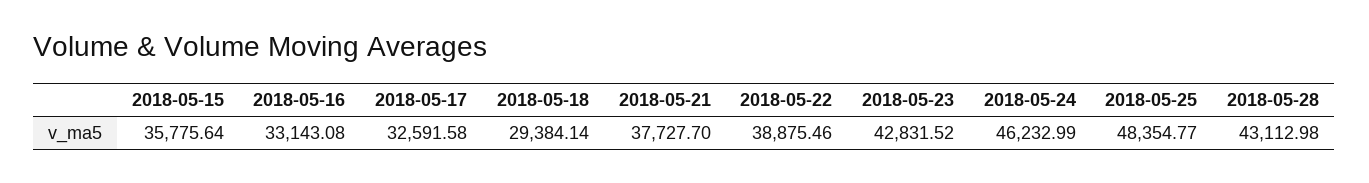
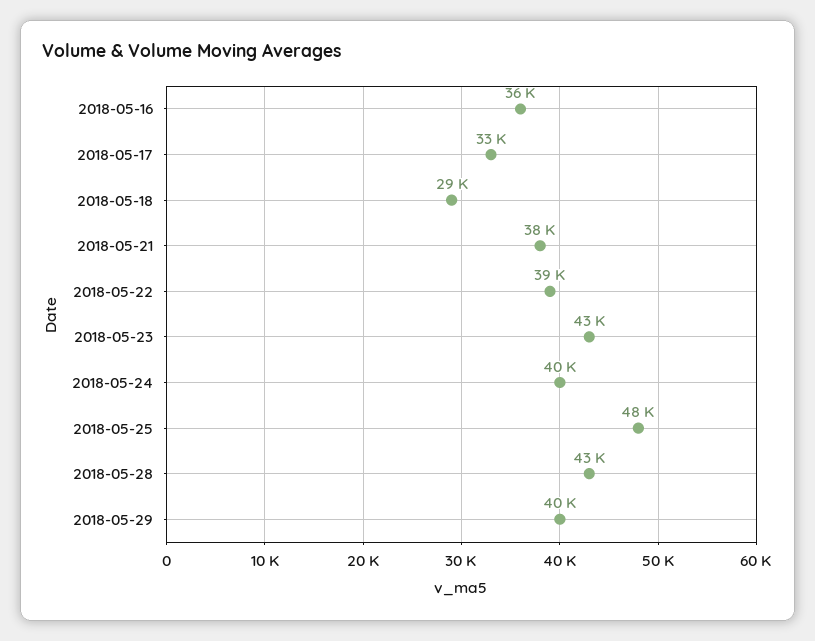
2018-05-15: 35775.64 -> none
2018-05-16: 33143.08 -> 36000
2018-05-24: 46232.99 -> 40000
2018-05-29: none -> 40000

